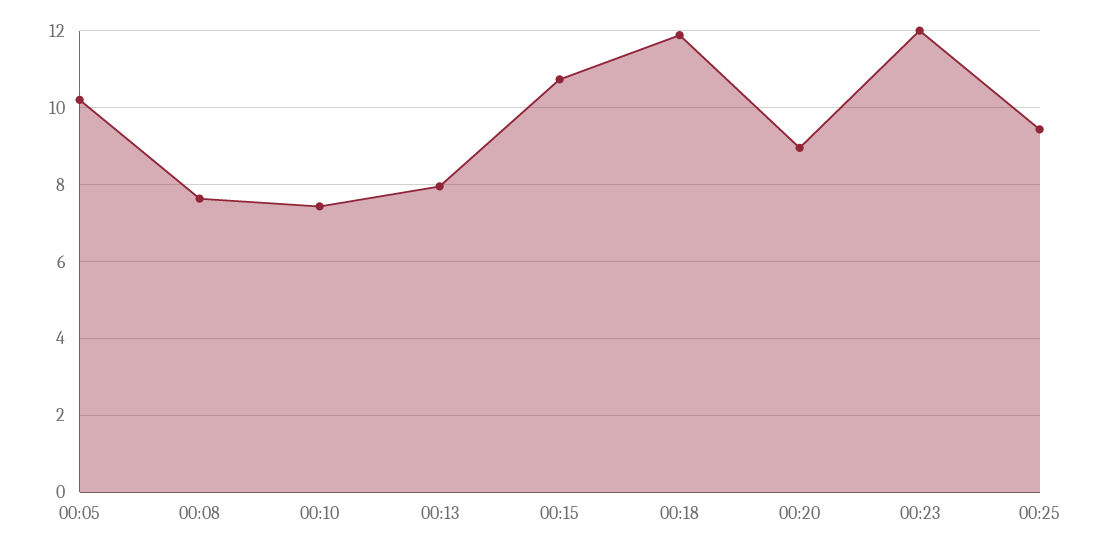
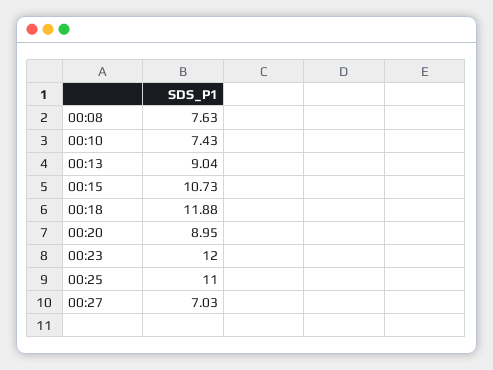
00:05: 10.2 -> none
00:13: 8 -> 9.04
00:25: 9.4 -> 11
00:27: none -> 7.03

